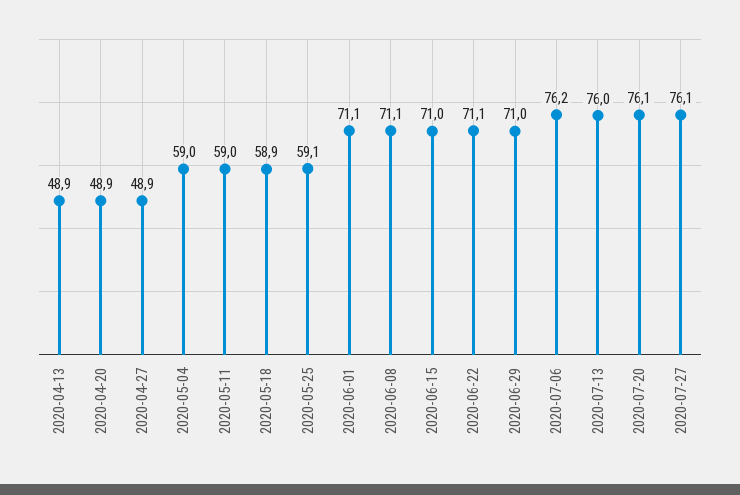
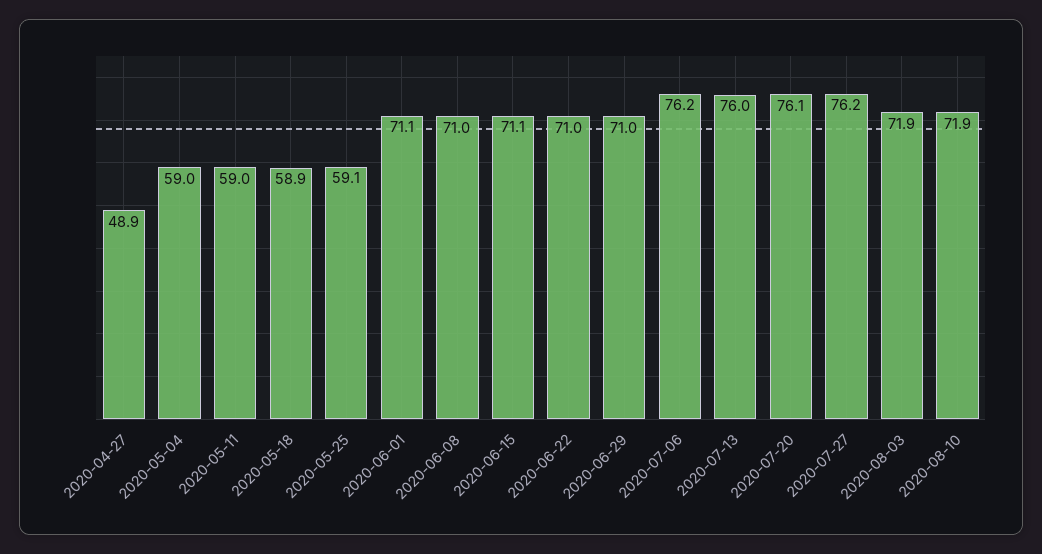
2020-04-13: 48.9 -> none
2020-04-20: 48.9 -> none
2020-06-08: 71.1 -> 71
2020-06-15: 71 -> 71.1
2020-06-22: 71.1 -> 71
2020-07-27: 76.1 -> 76.2
2020-08-03: none -> 71.9
2020-08-10: none -> 71.9

